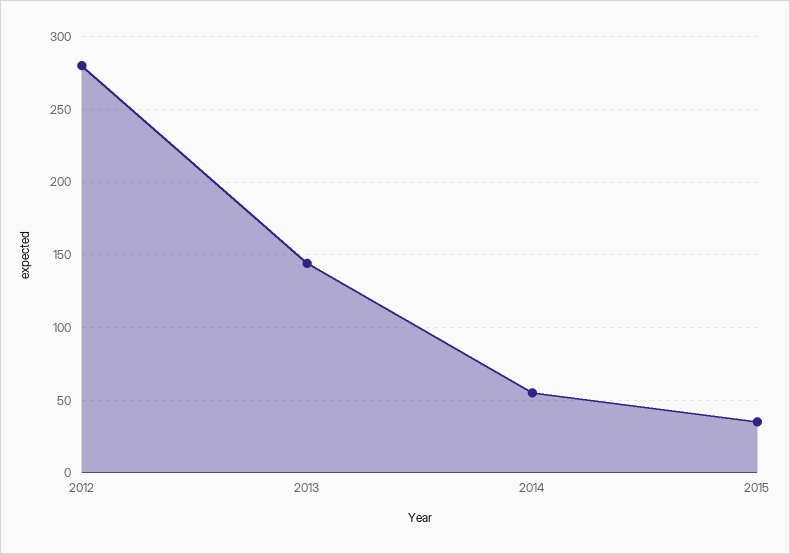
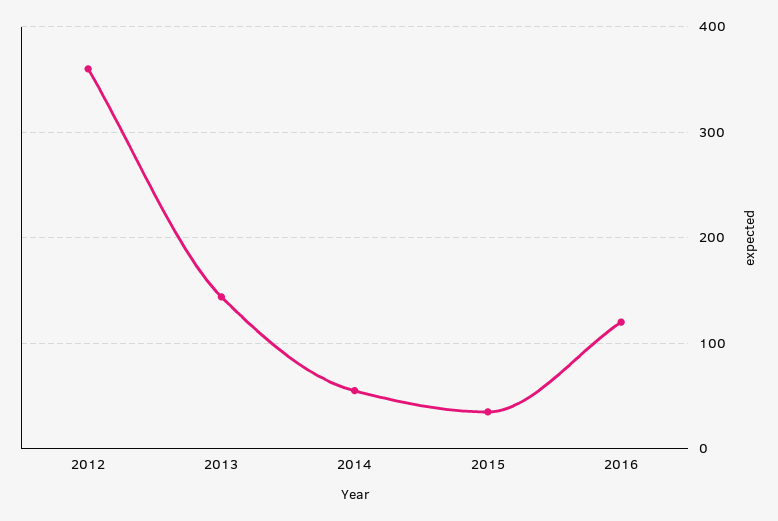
2012: 280 -> 360
2016: none -> 120

